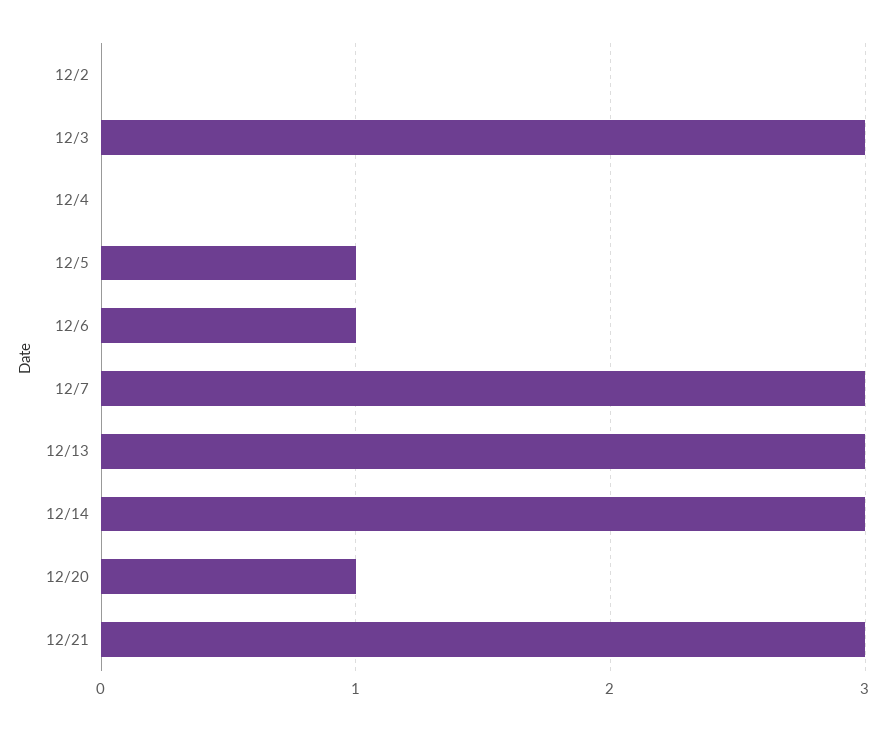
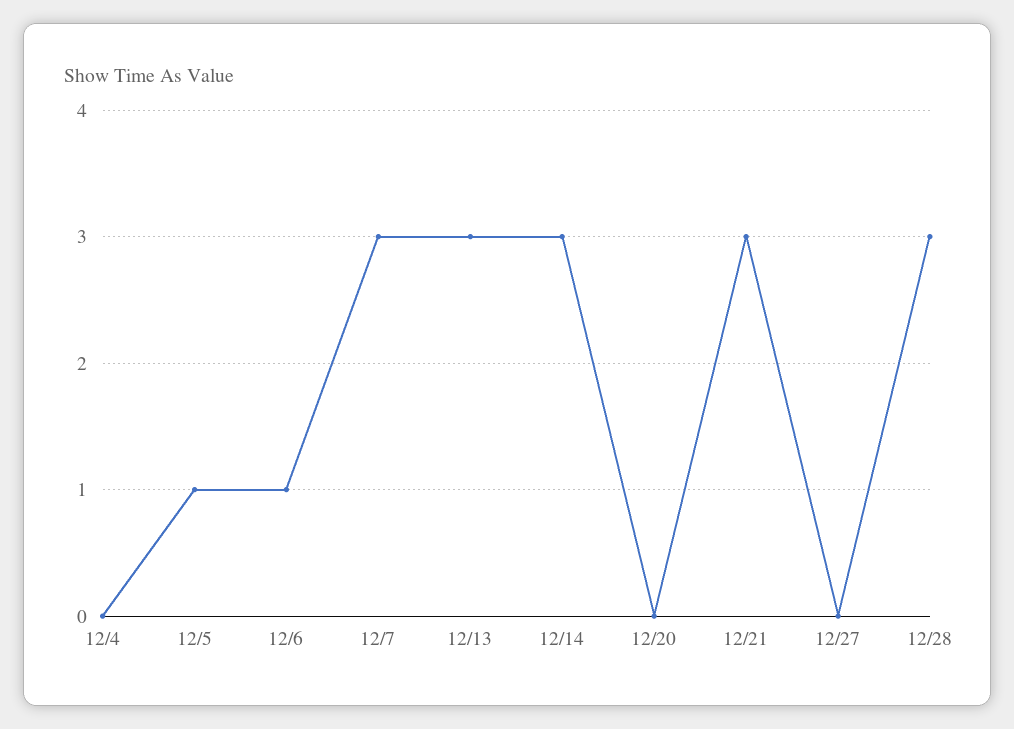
12/2: 0 -> none
12/3: 3 -> none
12/20: 1 -> 0
12/27: none -> 0
12/28: none -> 3

